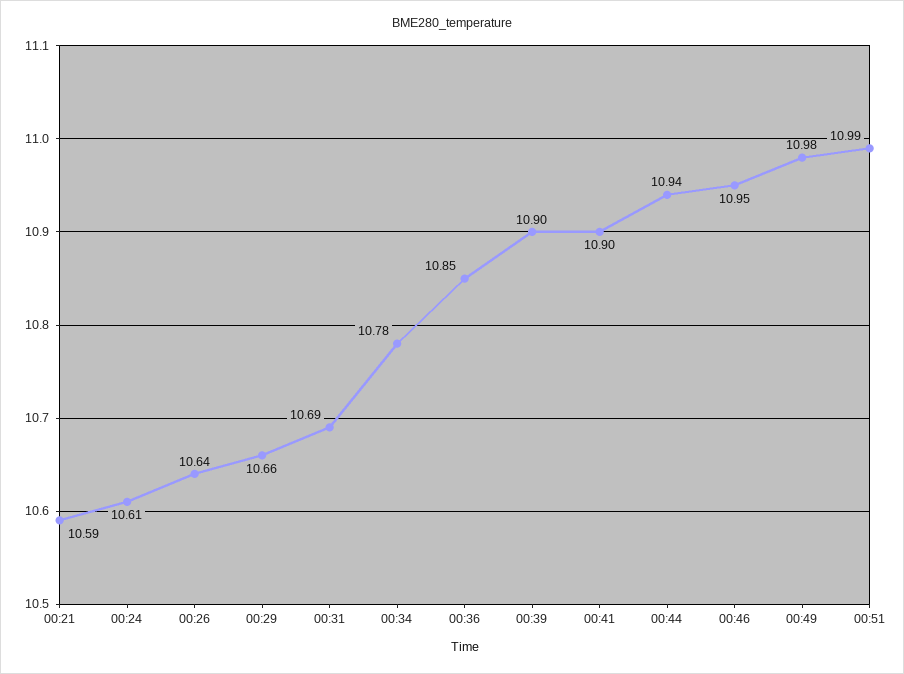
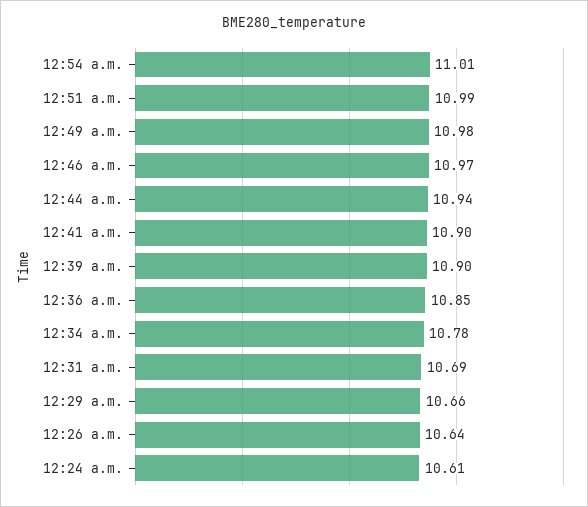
00:21: 10.59 -> none
00:46: 10.95 -> 10.97
12:54 a.m.: none -> 11.01

